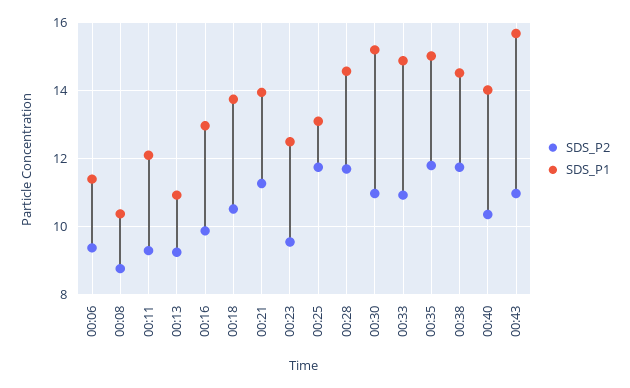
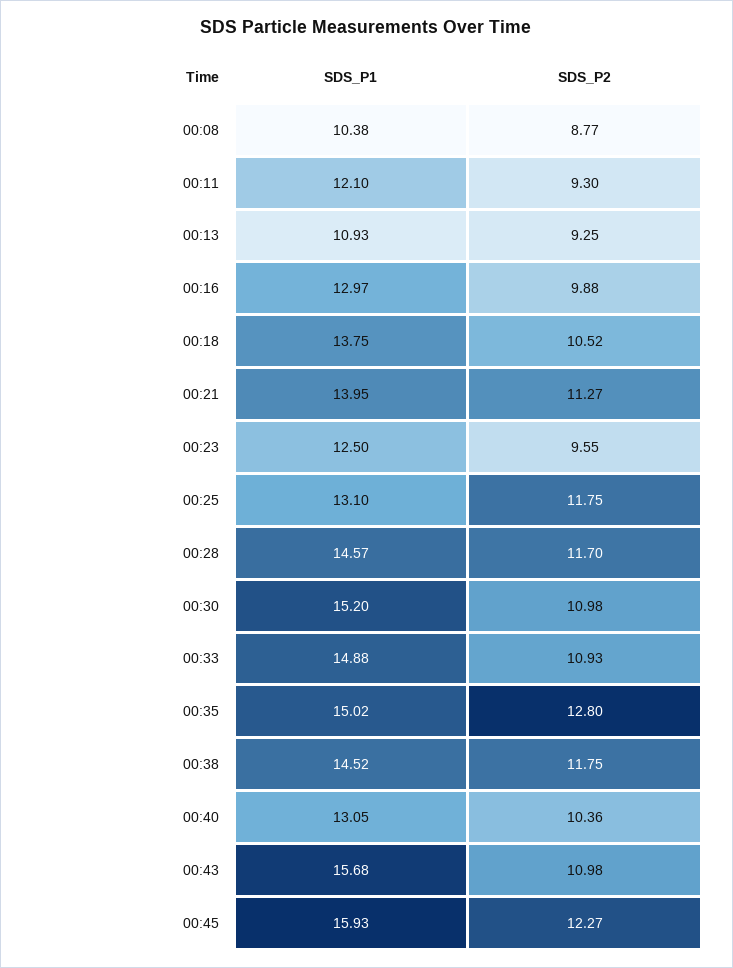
SDS_P2, 00:06: 9.4 -> none
SDS_P1, 00:06: 11.4 -> none
SDS_P2, 00:35: 11.8 -> 12.8
SDS_P1, 00:40: 14 -> 13.05
SDS_P1, 00:45: none -> 15.93
SDS_P2, 00:45: none -> 12.27

